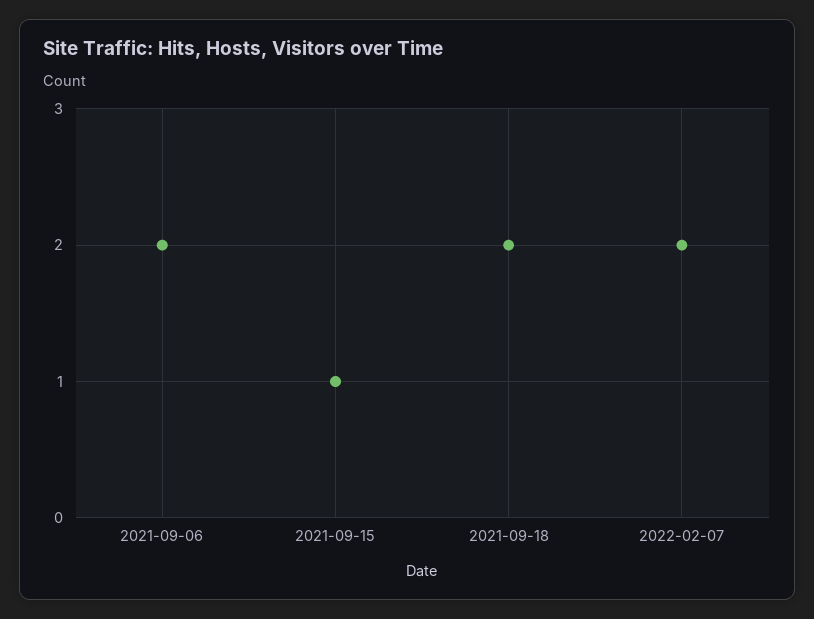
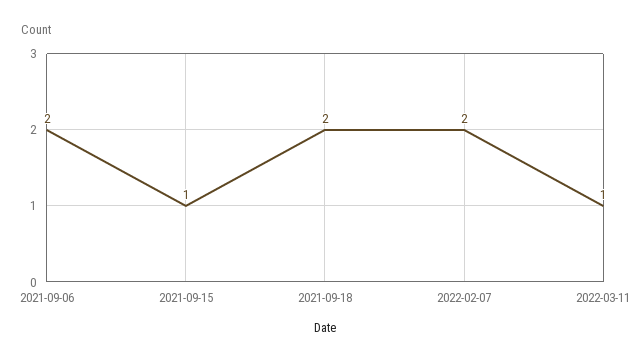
2022-03-11: none -> 1

